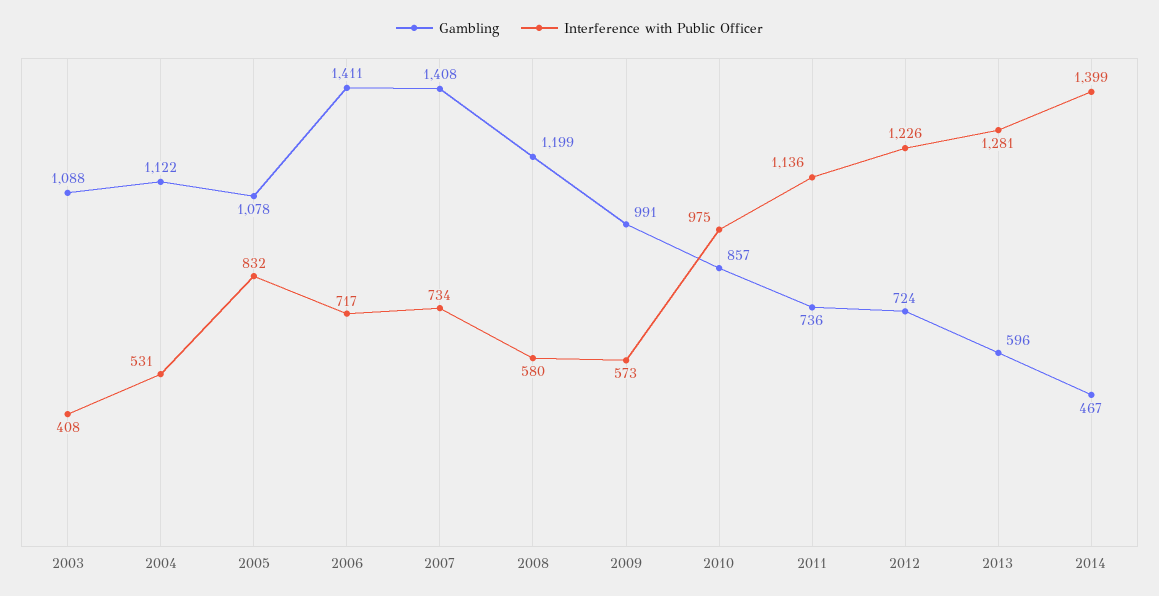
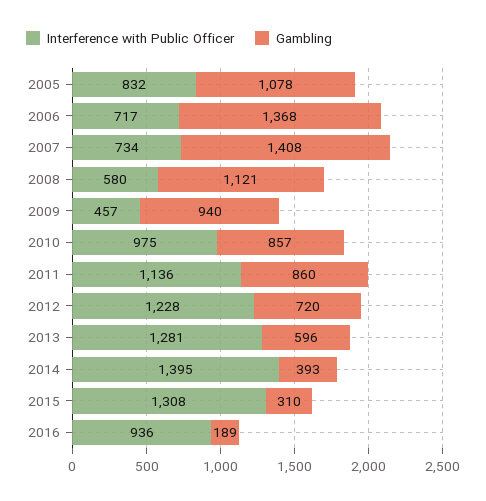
Gambling, 2003: 1088 -> none
Interference with Public Officer, 2003: 408 -> none
Gambling, 2004: 1122 -> none
Interference with Public Officer, 2004: 531 -> none
Gambling, 2006: 1411 -> 1368
Gambling, 2008: 1199 -> 1121
Gambling, 2009: 991 -> 940
Interference with Public Officer, 2009: 573 -> 457
Gambling, 2011: 736 -> 860
Gambling, 2012: 724 -> 720
Interference with Public Officer, 2012: 1226 -> 1228
Gambling, 2014: 467 -> 393
Interference with Public Officer, 2014: 1399 -> 1395
Interference with Public Officer, 2015: none -> 1308
Gambling, 2015: none -> 310
Interference with Public Officer, 2016: none -> 936
Gambling, 2016: none -> 189

